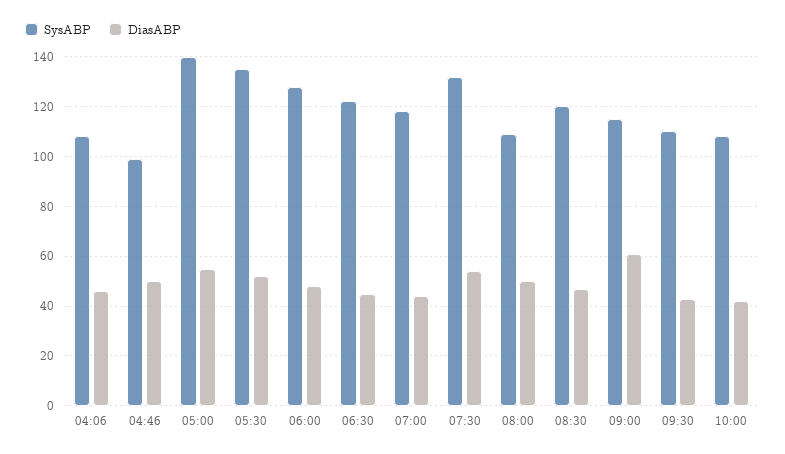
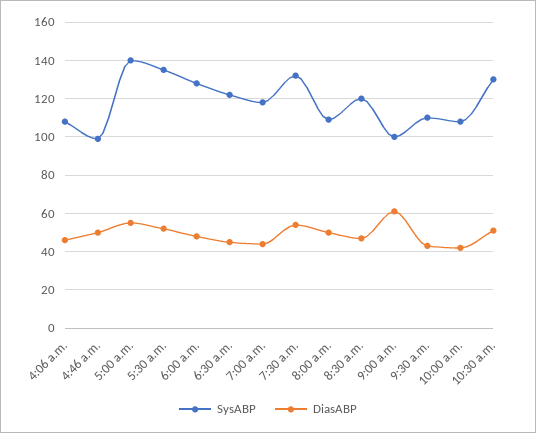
SysABP, 09:00: 115 -> 100
SysABP, 10:30 a.m.: none -> 130
DiasABP, 10:30 a.m.: none -> 50

